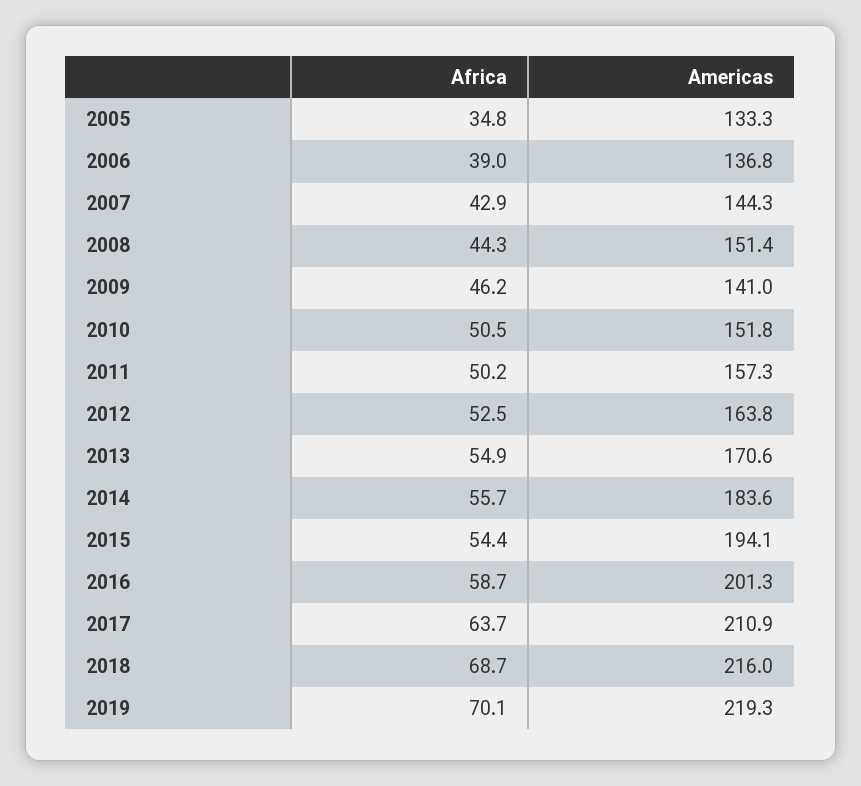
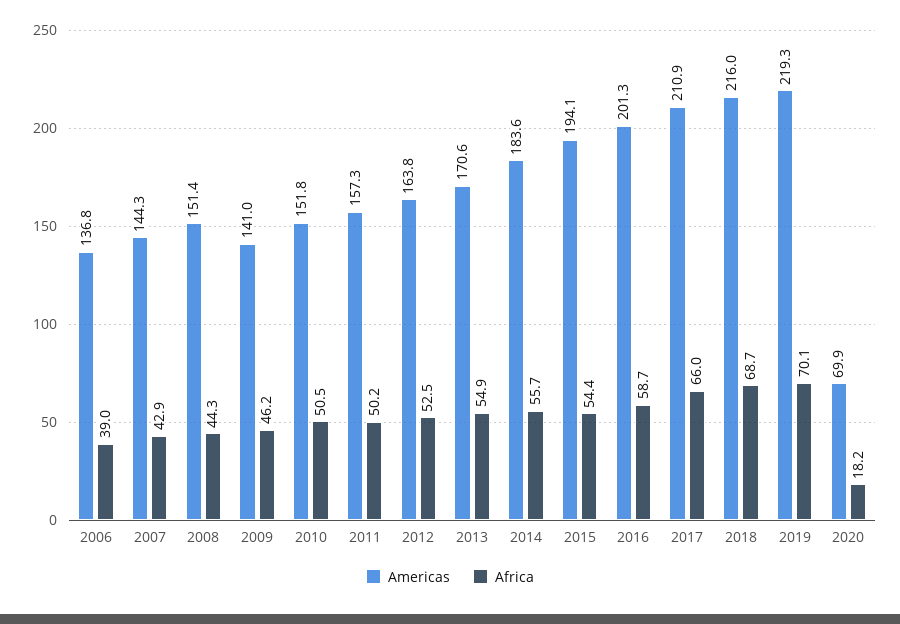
Africa, 2005: 34.8 -> none
Americas, 2005: 133.3 -> none
Africa, 2017: 63.7 -> 66
Americas, 2020: none -> 69.9
Africa, 2020: none -> 18.2

